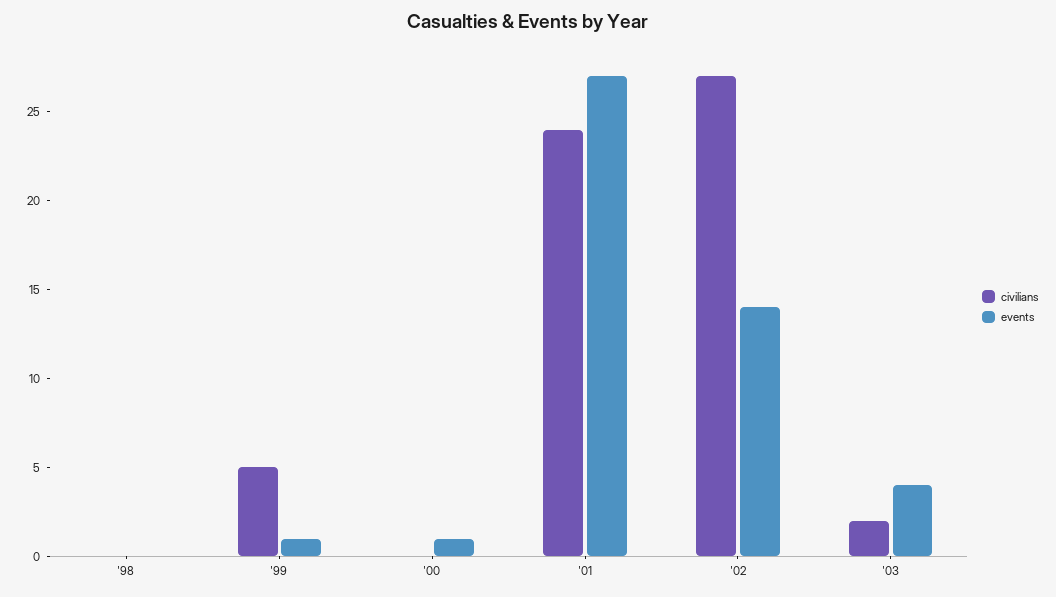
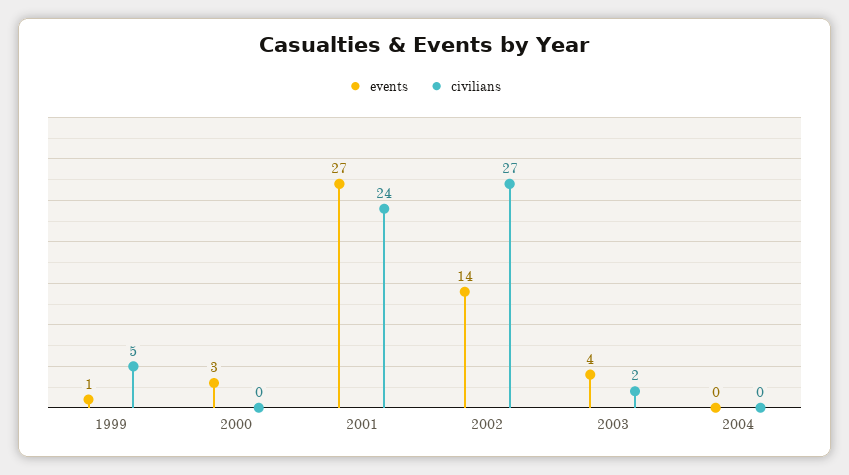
civilians, '98: 0 -> none
events, '98: 0 -> none
events, '00: 1 -> 3
events, 2004: none -> 0
civilians, 2004: none -> 0

